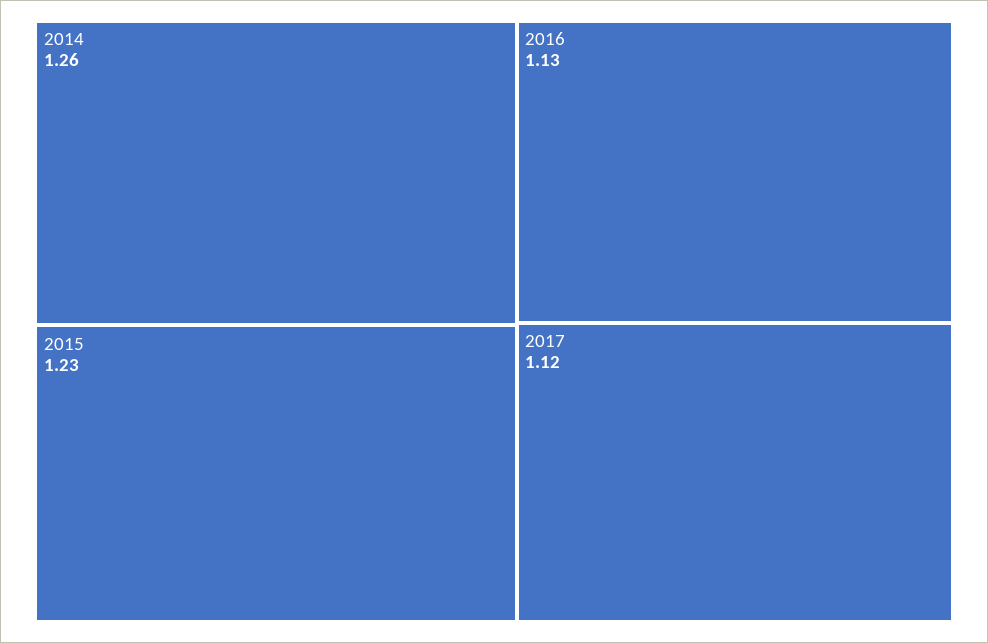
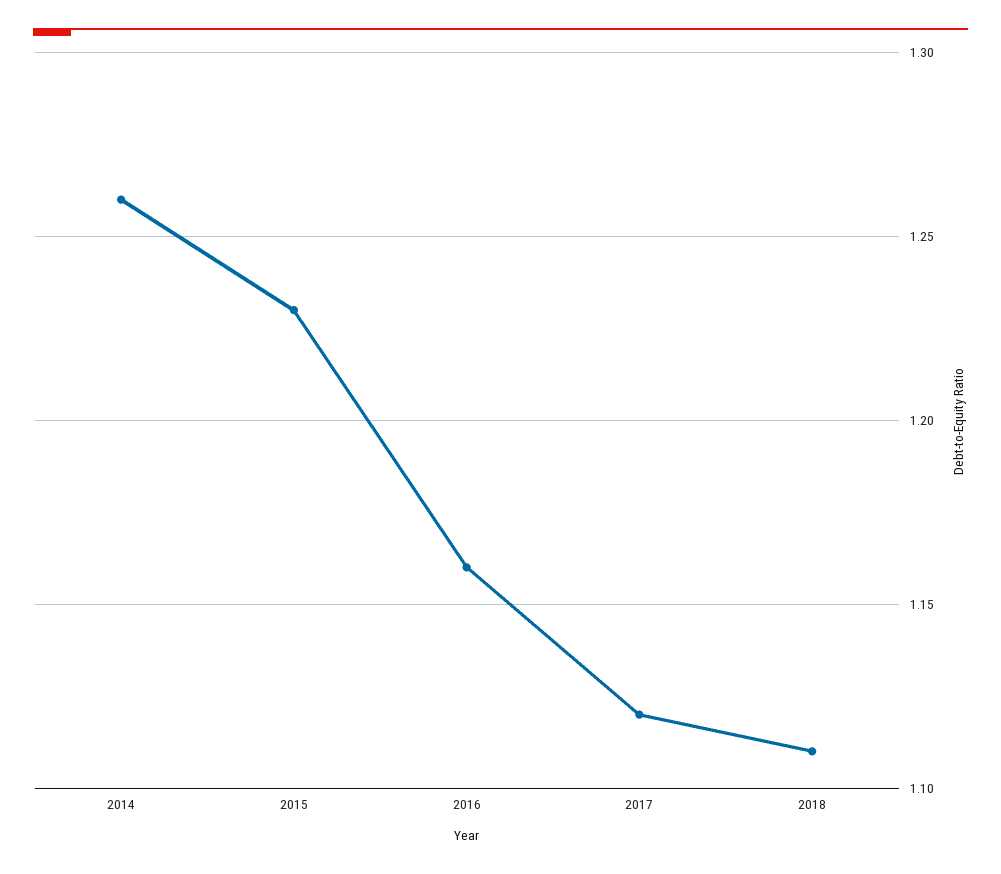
2016: 1.13 -> 1.16
2018: none -> 1.11

